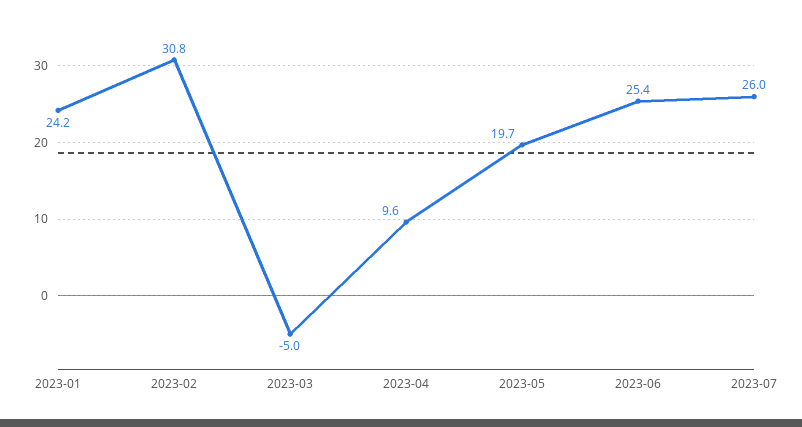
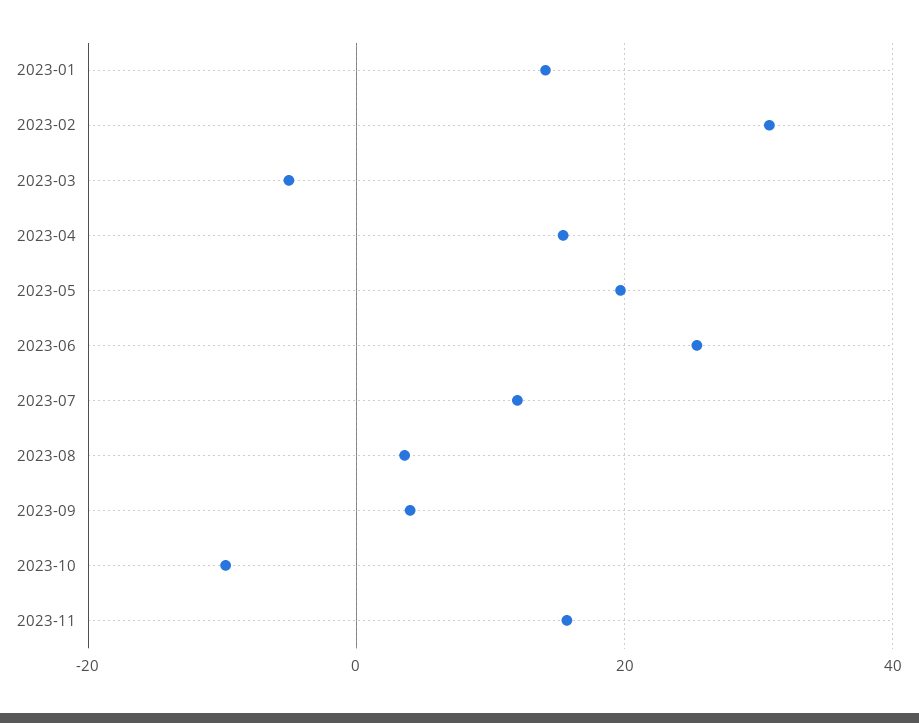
2023-01: 24.2 -> 14
2023-04: 9.6 -> 16
2023-07: 26 -> 12
2023-08: none -> 4
2023-09: none -> 4
2023-10: none -> -10
2023-11: none -> 16

